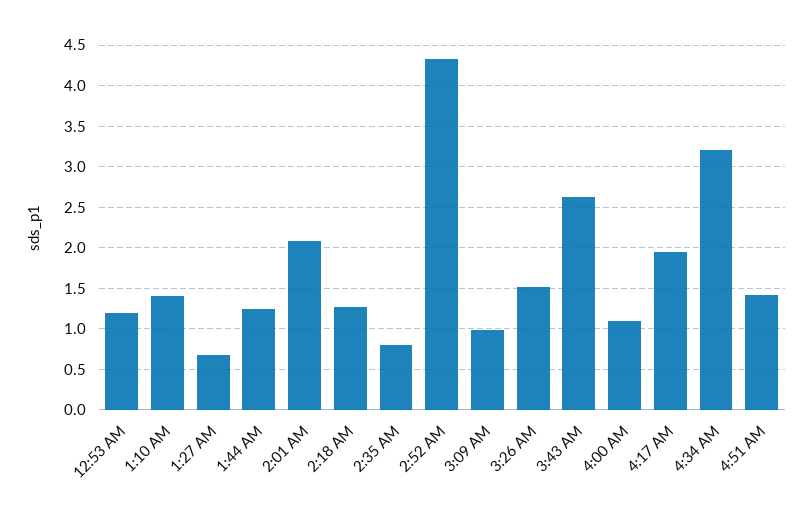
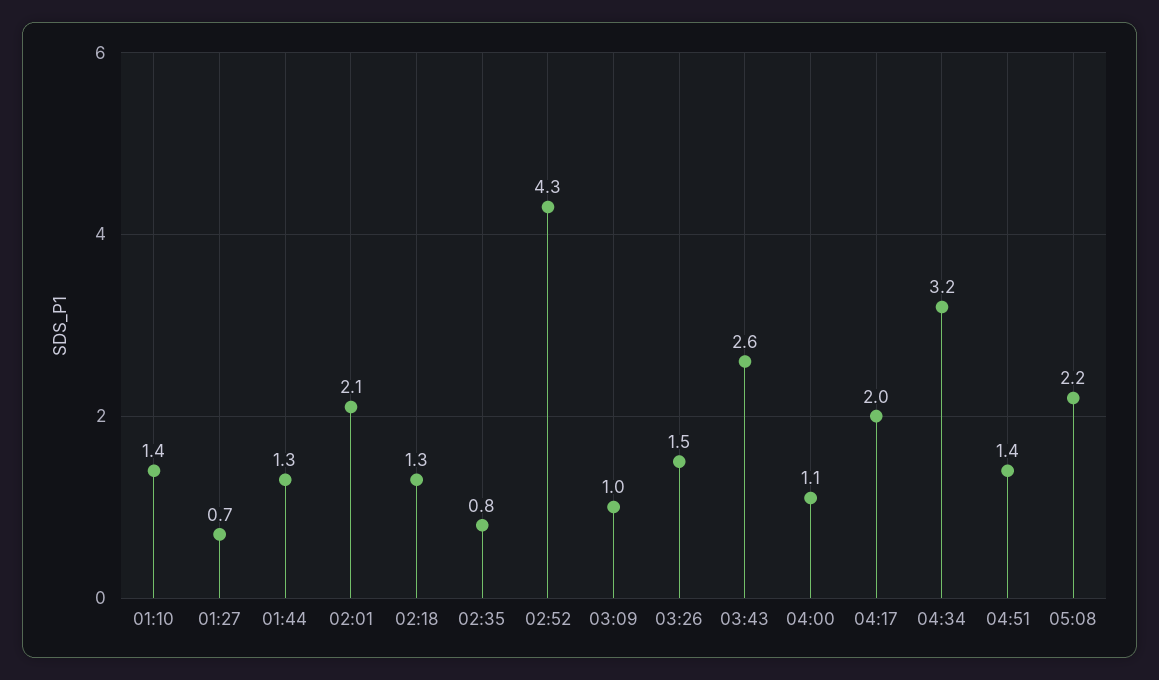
12:53 AM: 1.2 -> none
05:08: none -> 2.2

